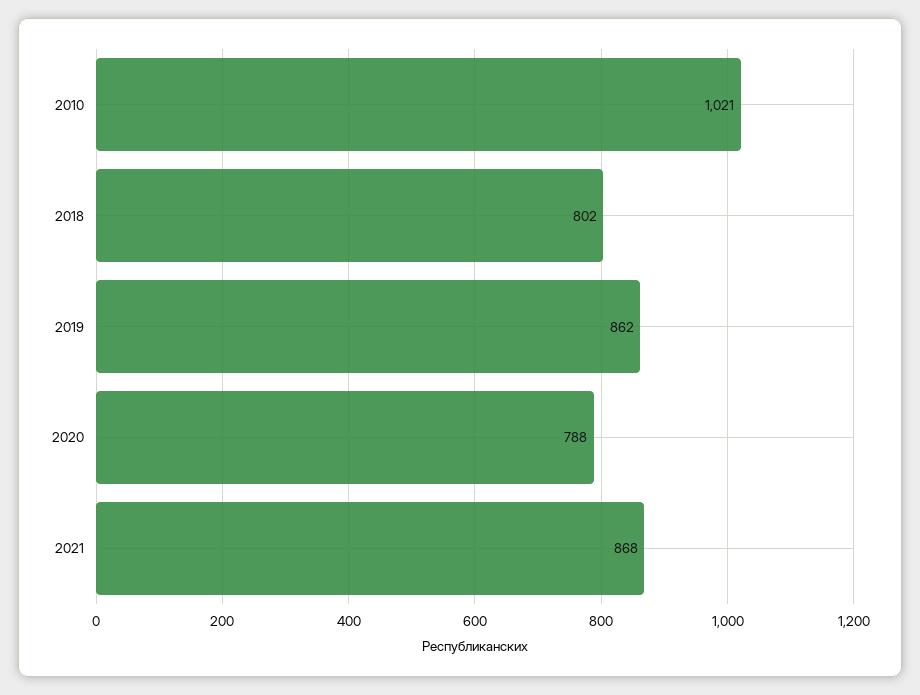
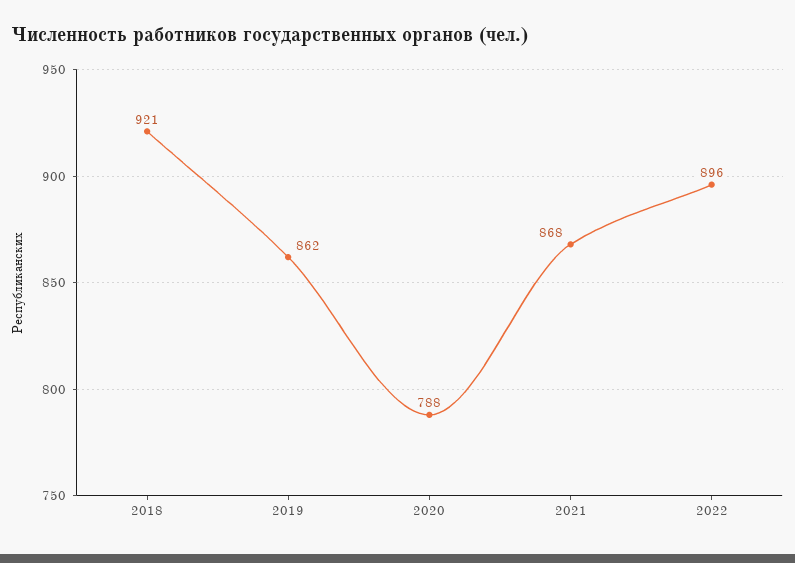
2010: 1021 -> none
2018: 802 -> 921
2022: none -> 896

